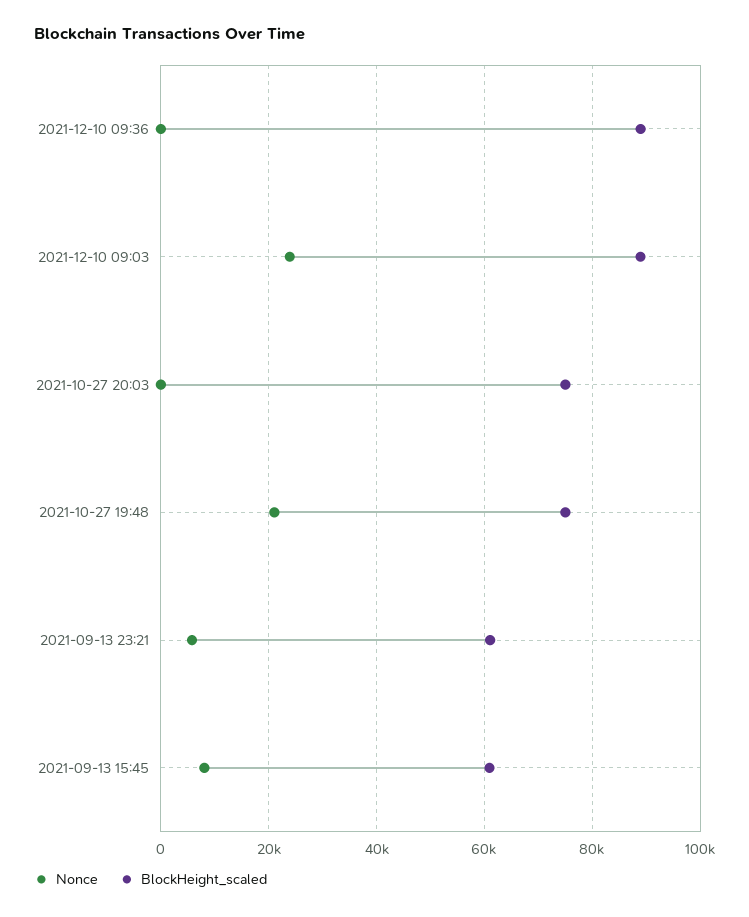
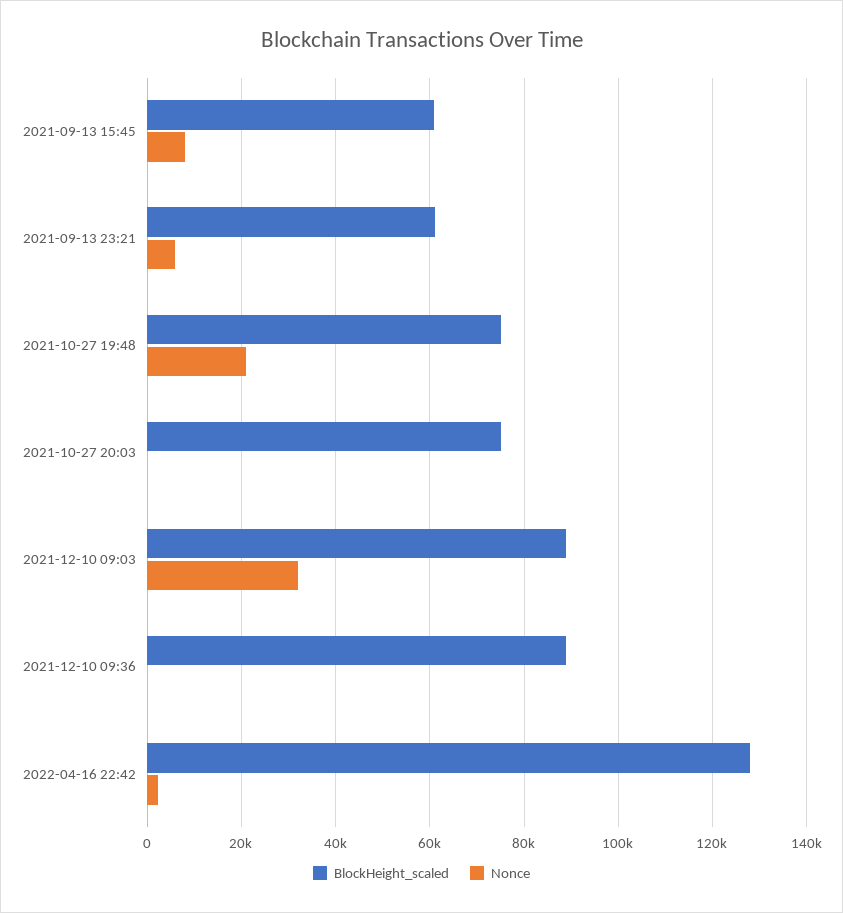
Nonce, 2021-12-10 09:03: 24000 -> 32000
BlockHeight_scaled, 2022-04-16 22:42: none -> 128000
Nonce, 2022-04-16 22:42: none -> 2000

